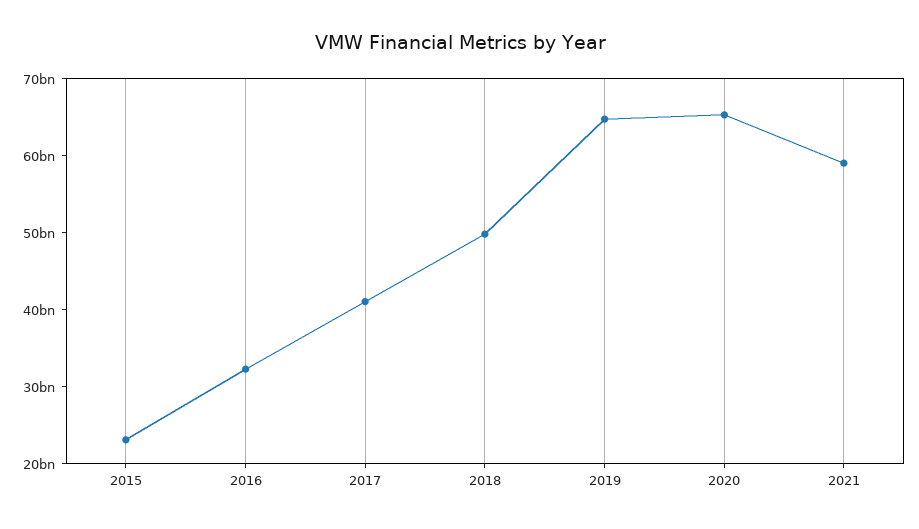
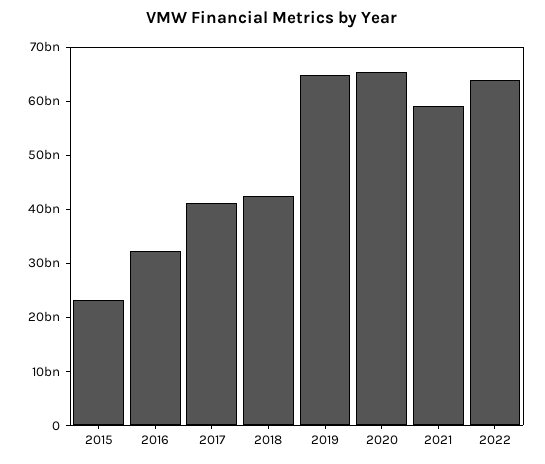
2018: 50000000000 -> 42000000000
2022: none -> 64000000000

